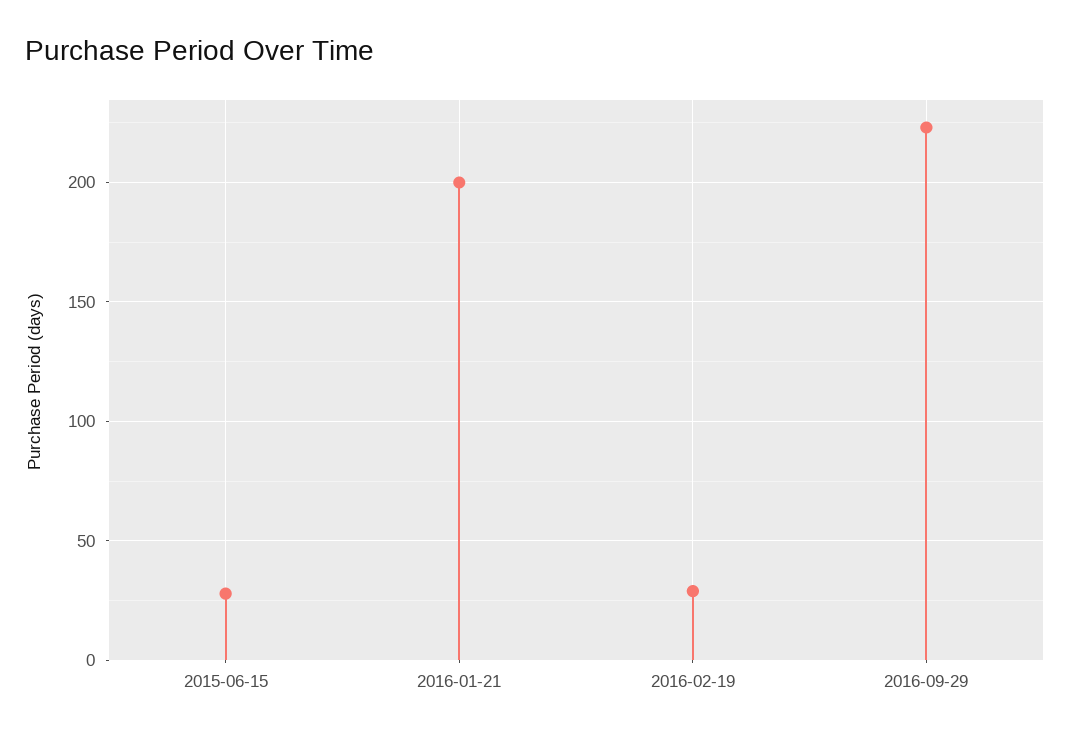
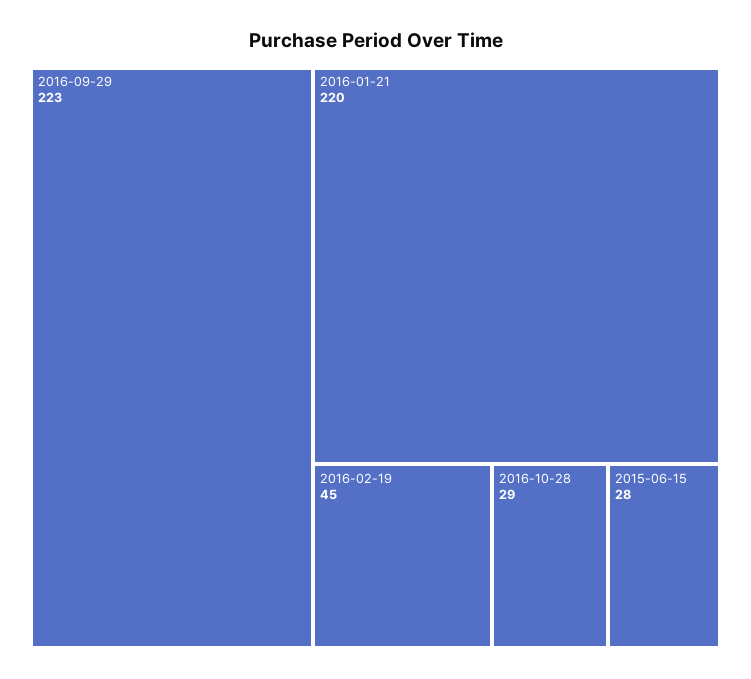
2016-01-21: 200 -> 220
2016-02-19: 30 -> 45
2016-10-28: none -> 29

